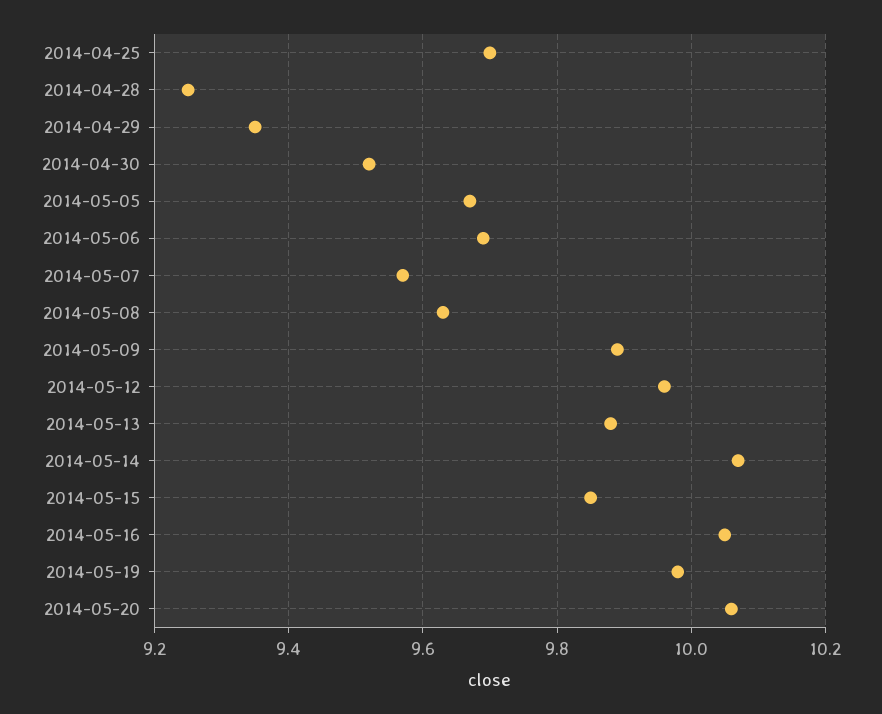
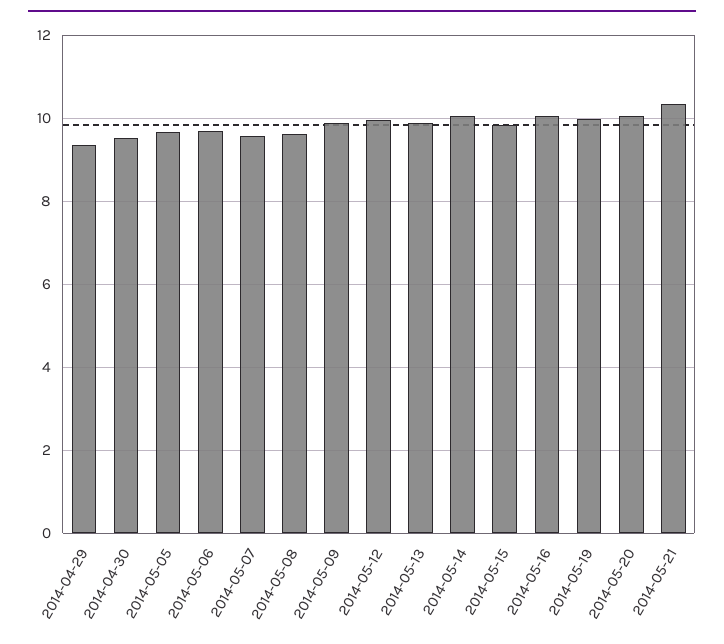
2014-04-25: 9.7 -> none
2014-04-28: 9.25 -> none
2014-05-21: none -> 10.4

